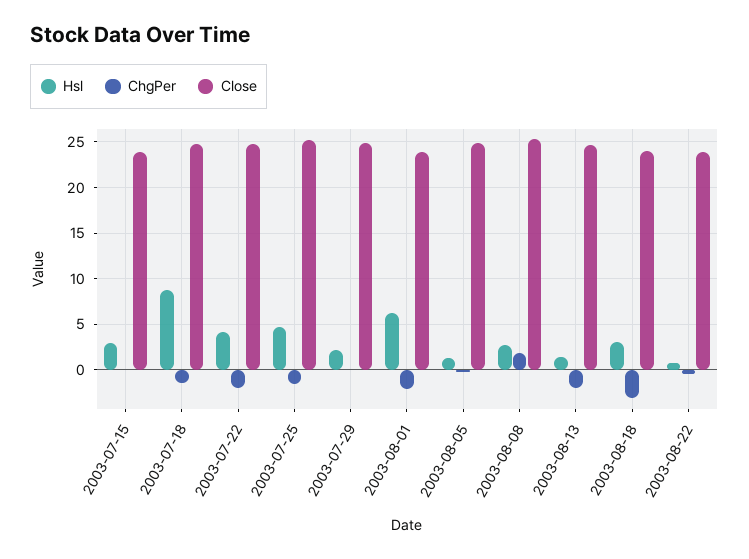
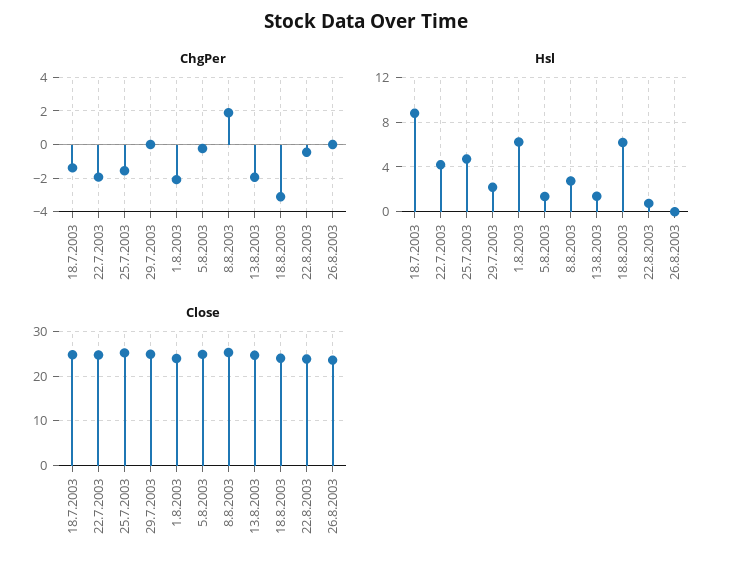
Hsl, 2003-07-15: 3 -> none
ChgPer, 2003-07-15: 0 -> none
Close, 2003-07-15: 24 -> none
Hsl, 2003-08-18: 3 -> 6
ChgPer, 26.8.2003: none -> 0
Hsl, 26.8.2003: none -> 0
Close, 26.8.2003: none -> 24

